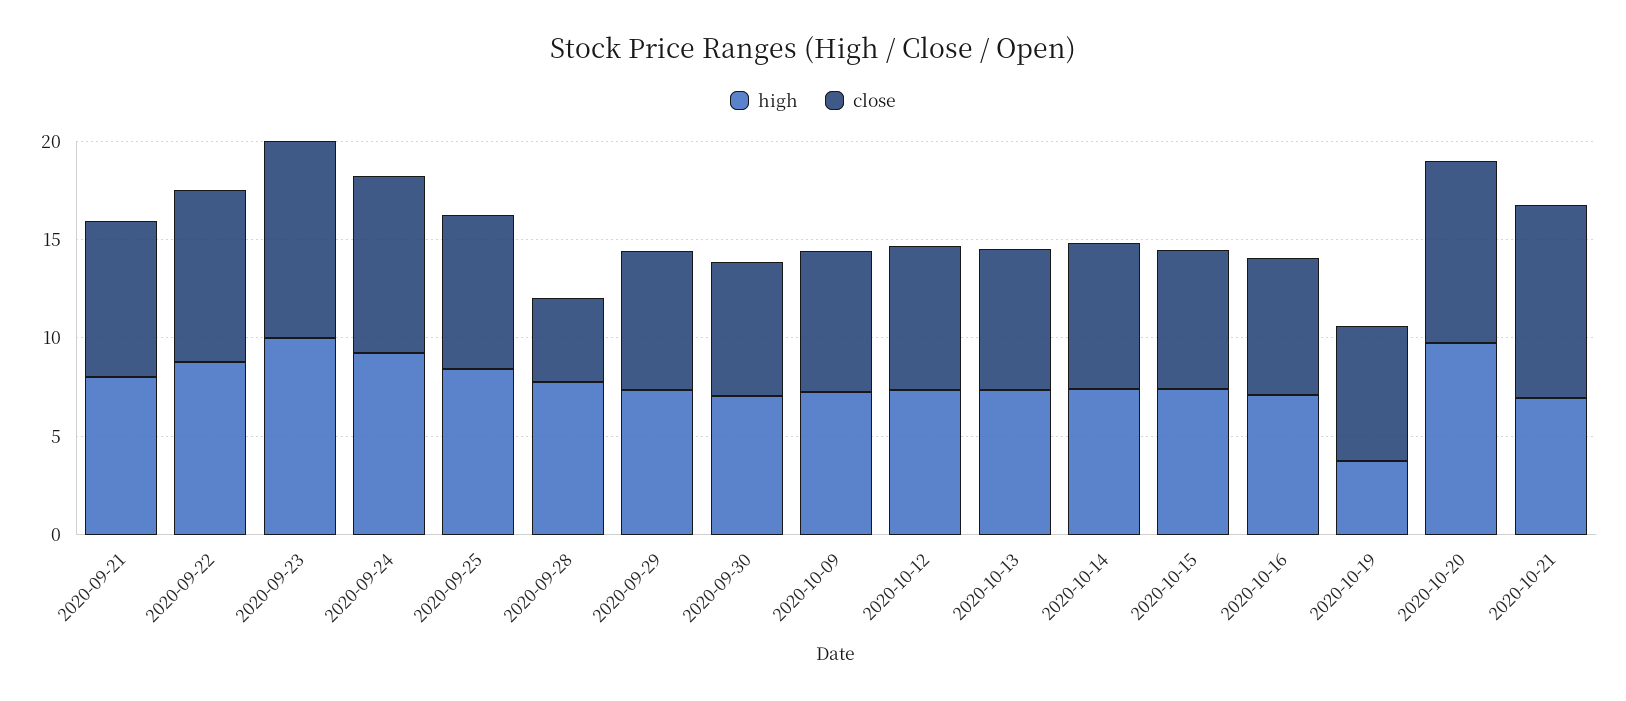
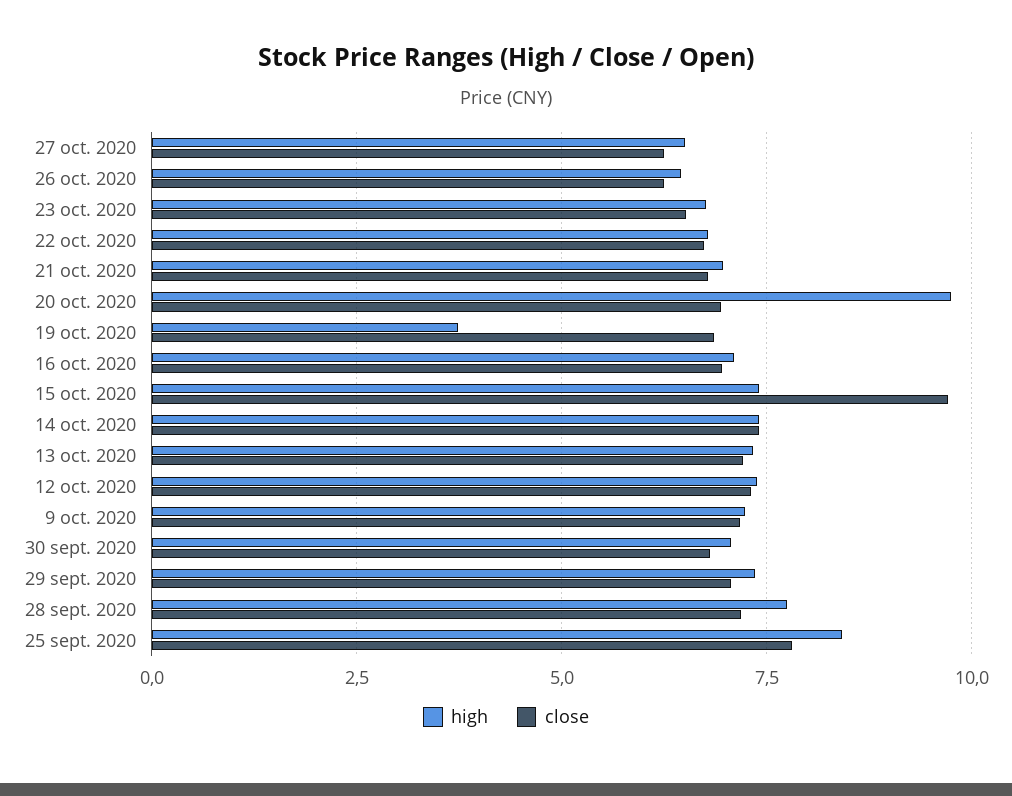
high, 2020-09-21: 8 -> none
close, 2020-09-21: 8 -> none
high, 2020-09-22: 9 -> none
close, 2020-09-22: 9 -> none
high, 2020-09-23: 10 -> none
close, 2020-09-23: 10 -> none
high, 2020-09-24: 9 -> none
close, 2020-09-24: 9 -> none
close, 2020-09-28: 4 -> 7.25
close, 2020-10-15: 7 -> 9.75
close, 2020-10-20: 9 -> 7
close, 2020-10-21: 10 -> 6.75
high, 27 oct. 2020: none -> 6.5
close, 27 oct. 2020: none -> 6.25
high, 26 oct. 2020: none -> 6.5
close, 26 oct. 2020: none -> 6.25
high, 23 oct. 2020: none -> 6.75
close, 23 oct. 2020: none -> 6.5
high, 22 oct. 2020: none -> 6.75
close, 22 oct. 2020: none -> 6.75

